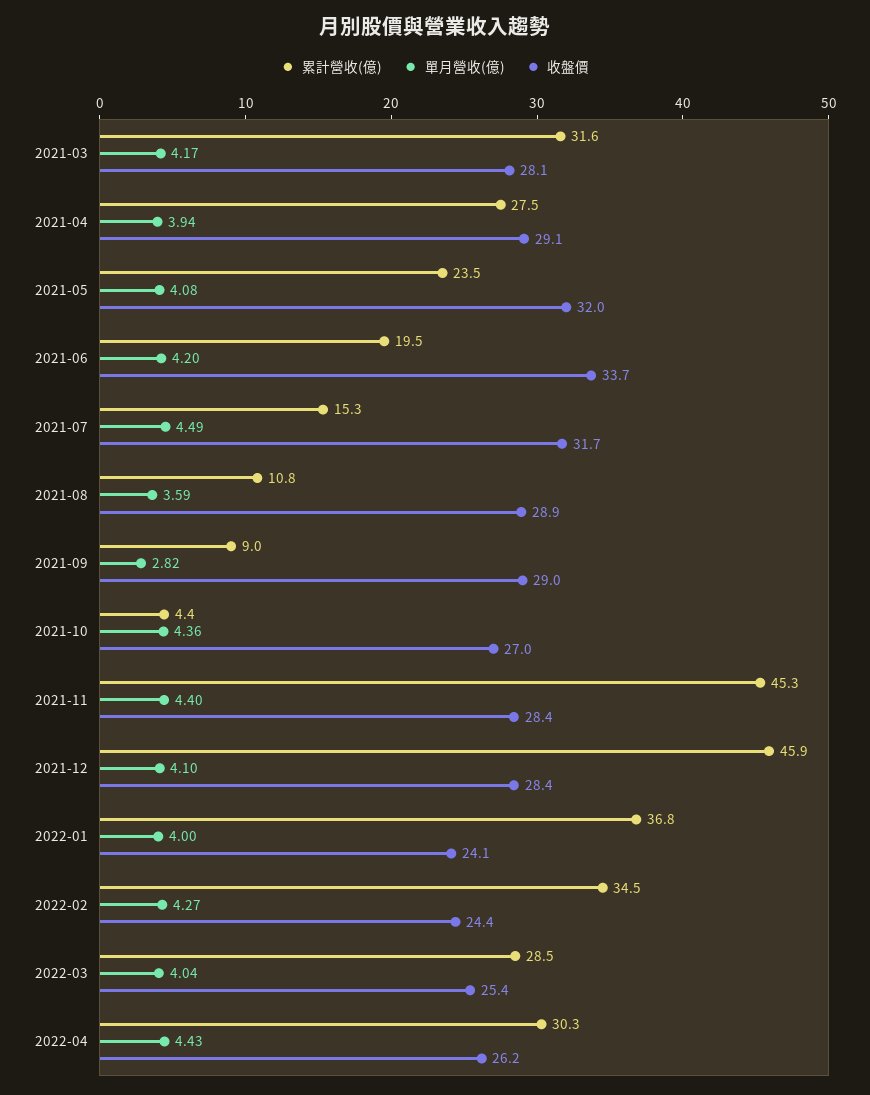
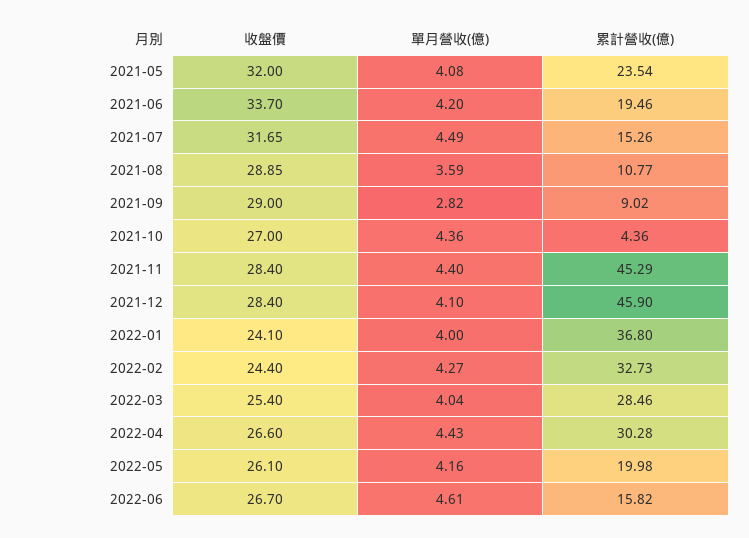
累計營收(億), 2021-03: 31.6 -> none
單月營收(億), 2021-03: 4.17 -> none
收盤價, 2021-03: 28.1 -> none
累計營收(億), 2021-04: 27.5 -> none
單月營收(億), 2021-04: 3.94 -> none
收盤價, 2021-04: 29.1 -> none
累計營收(億), 2022-02: 34.5 -> 32.73
收盤價, 2022-04: 26.2 -> 26.6
收盤價, 2022-05: none -> 26.1
單月營收(億), 2022-05: none -> 4.16
累計營收(億), 2022-05: none -> 19.98
收盤價, 2022-06: none -> 26.7
單月營收(億), 2022-06: none -> 4.61
累計營收(億), 2022-06: none -> 15.82

